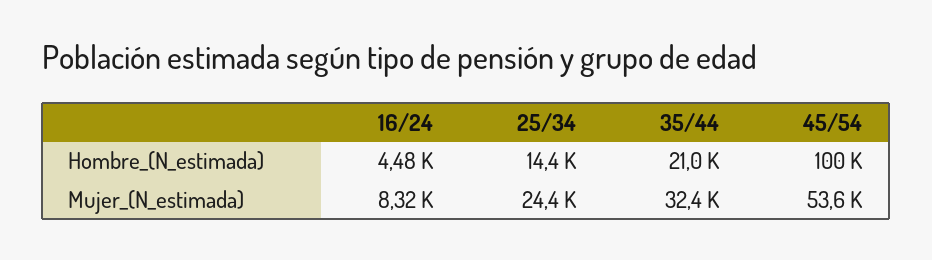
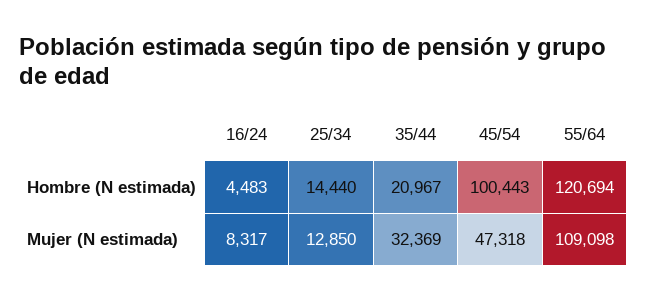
25/34, Mujer_(N_estimada): 24400 -> 12850
45/54, Mujer_(N_estimada): 53600 -> 47318
55/64, Hombre_(N_estimada): none -> 120694
55/64, Mujer_(N_estimada): none -> 109098

